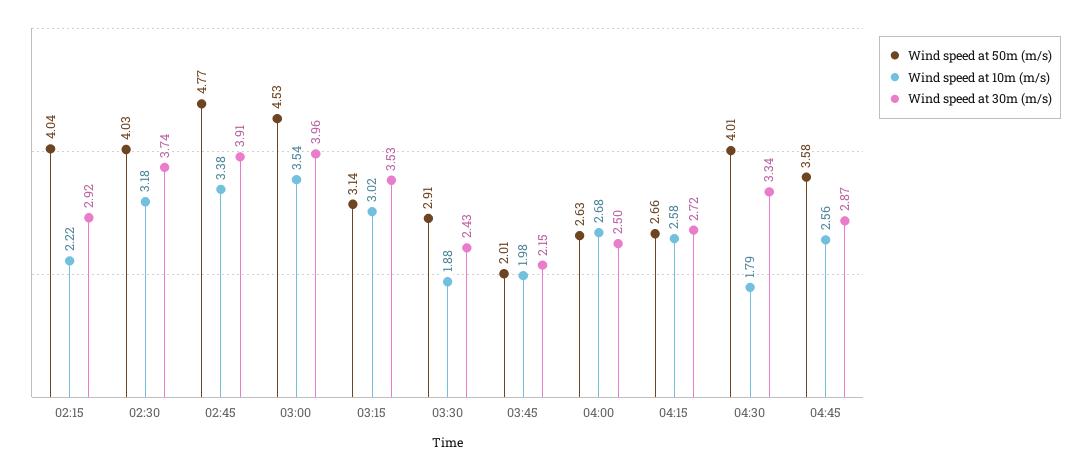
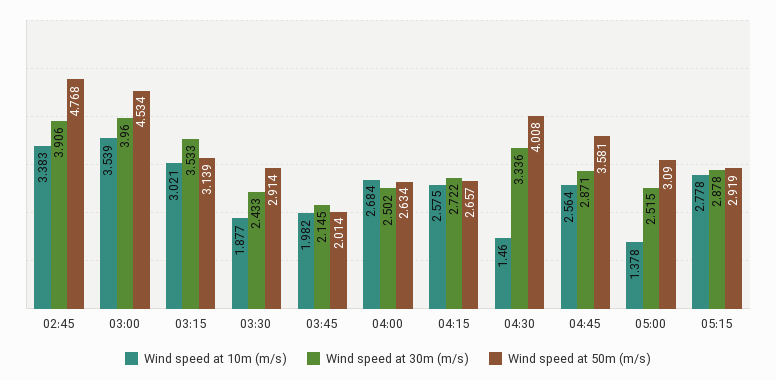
Wind speed at 50m (m/s), 02:15: 4.04 -> none
Wind speed at 10m (m/s), 02:15: 2.22 -> none
Wind speed at 30m (m/s), 02:15: 2.92 -> none
Wind speed at 50m (m/s), 02:30: 4.03 -> none
Wind speed at 10m (m/s), 02:30: 3.18 -> none
Wind speed at 30m (m/s), 02:30: 3.74 -> none
Wind speed at 10m (m/s), 04:30: 1.79 -> 1.46
Wind speed at 10m (m/s), 05:00: none -> 1.378
Wind speed at 30m (m/s), 05:00: none -> 2.515
Wind speed at 50m (m/s), 05:00: none -> 3.09
Wind speed at 10m (m/s), 05:15: none -> 2.778
Wind speed at 30m (m/s), 05:15: none -> 2.878
Wind speed at 50m (m/s), 05:15: none -> 2.919

